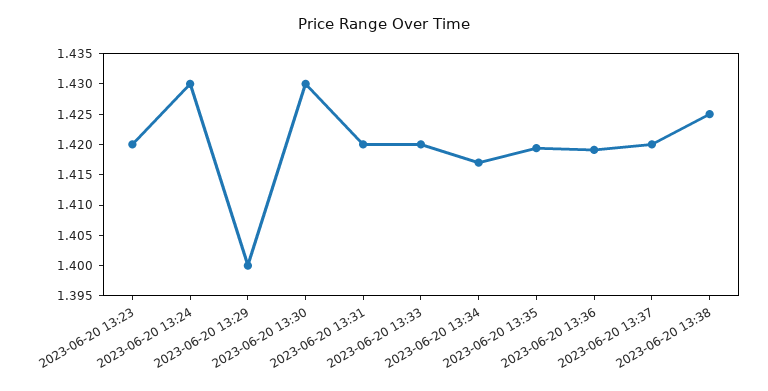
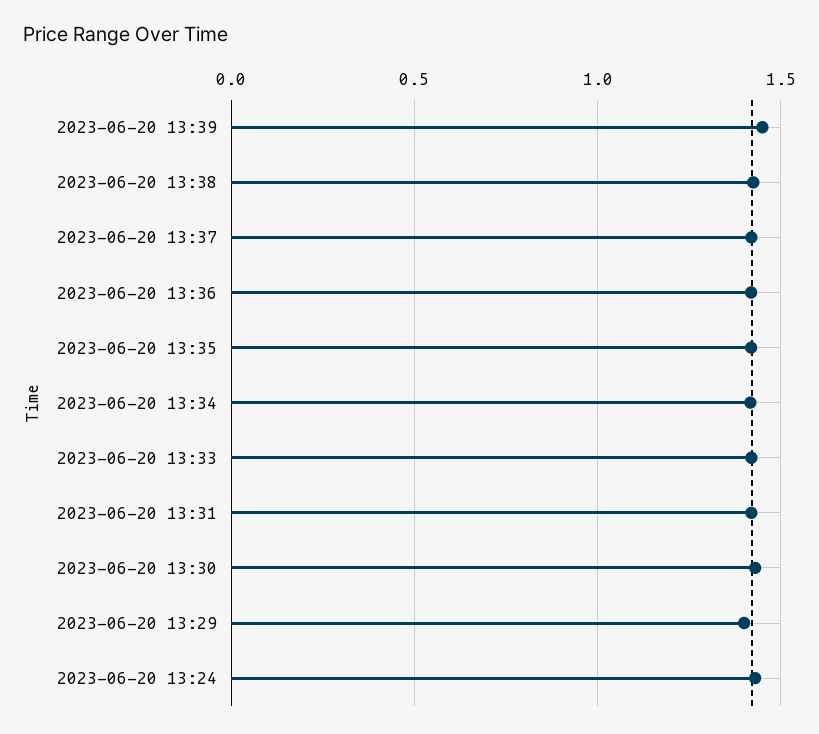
2023-06-20 13:23: 1.42 -> none
2023-06-20 13:39: none -> 1.45

